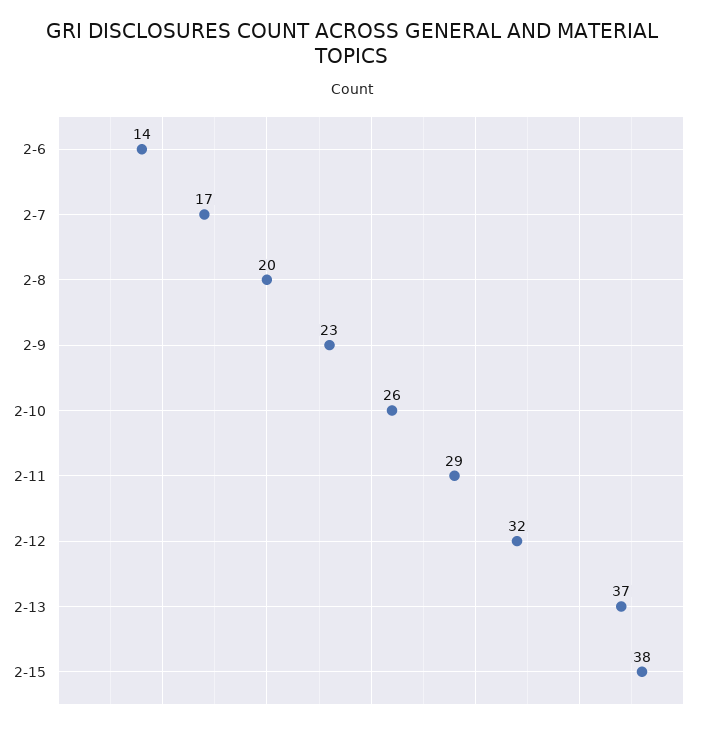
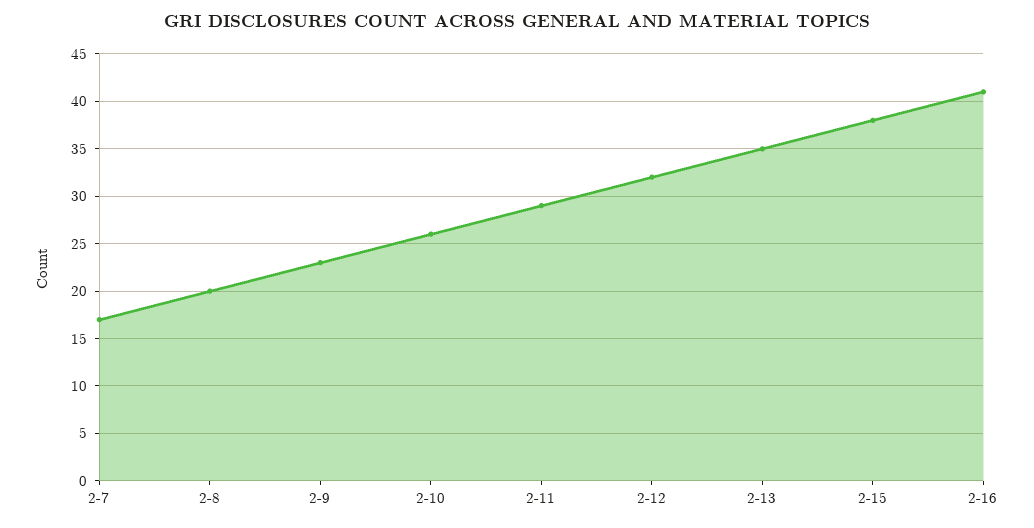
2-6: 14 -> none
2-13: 37 -> 35
2-16: none -> 41

